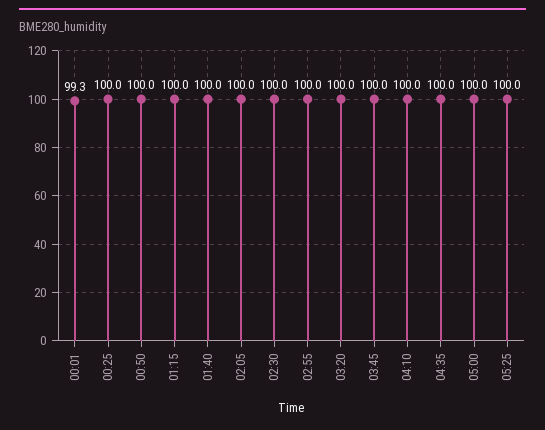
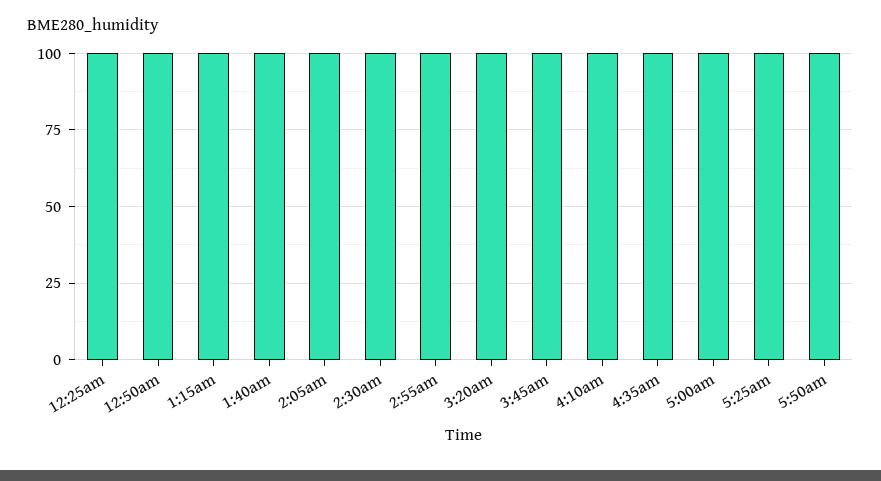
00:01: 99.3 -> none
5:50am: none -> 100

